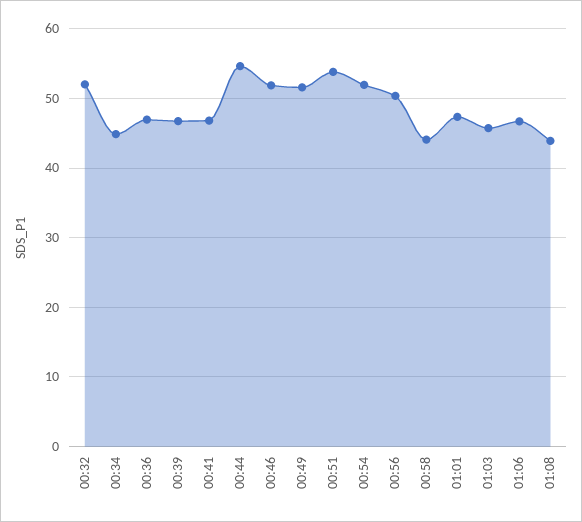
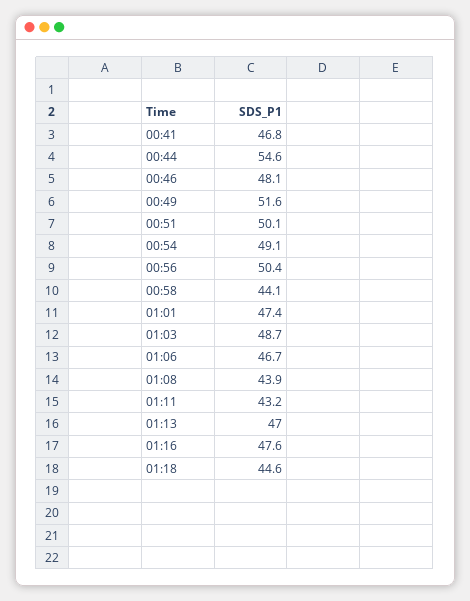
00:32: 52 -> none
00:34: 45 -> none
00:36: 47 -> none
00:39: 47 -> none
00:46: 52 -> 48.1
00:51: 54 -> 50.1
00:54: 52 -> 49.1
01:03: 46 -> 48.7
01:11: none -> 43.2
01:13: none -> 47
01:16: none -> 47.6
01:18: none -> 44.6

